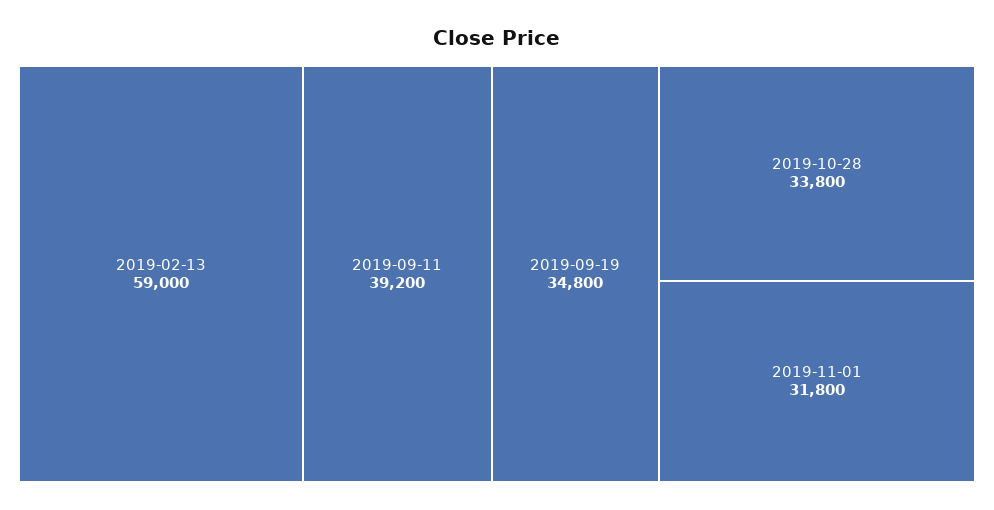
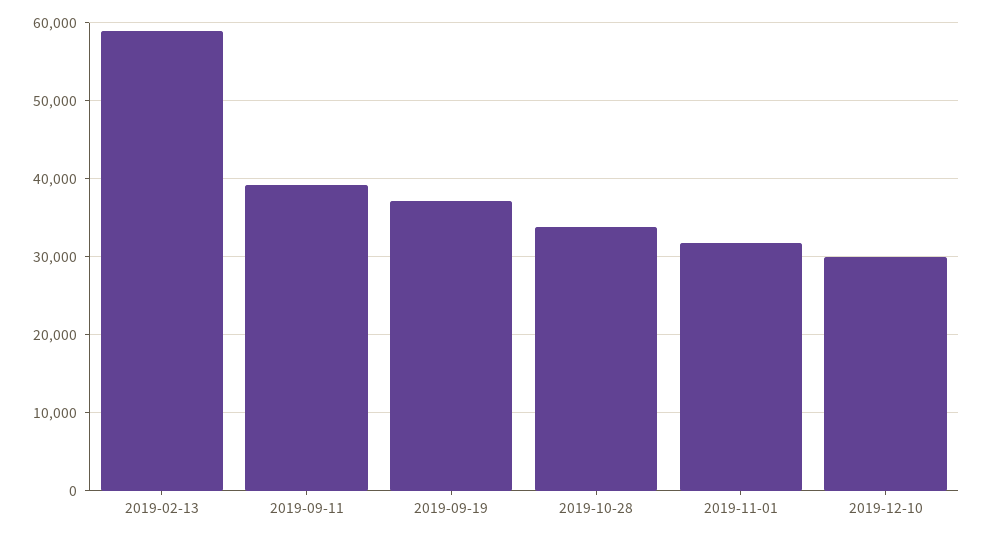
2019-09-19: 34800 -> 37000
2019-12-10: none -> 30000

